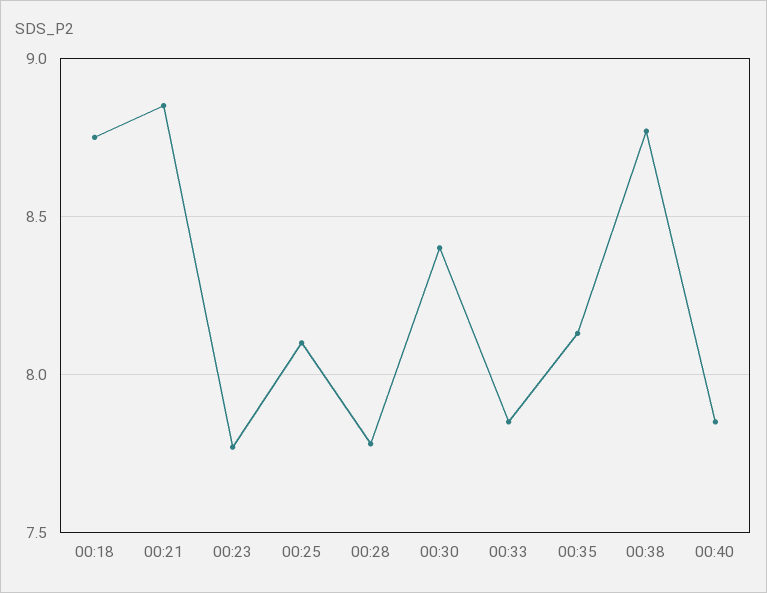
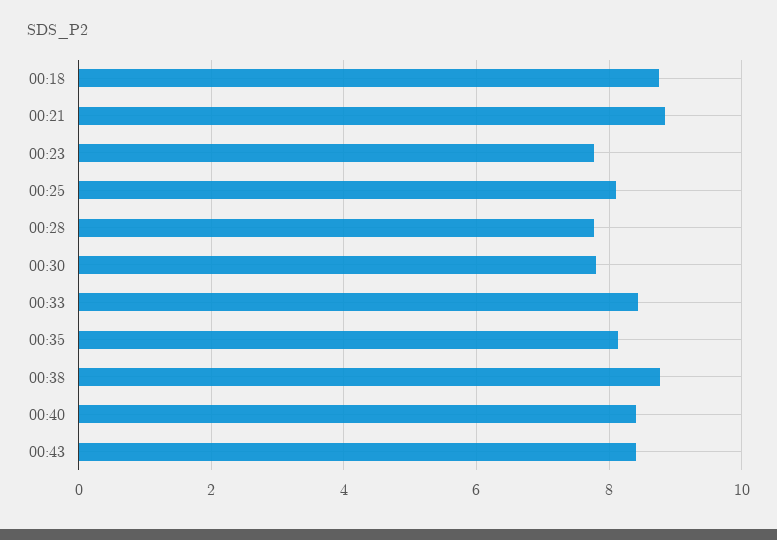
00:30: 8.4 -> 7.8
00:33: 7.85 -> 8.4
00:40: 7.85 -> 8.4
00:43: none -> 8.4

